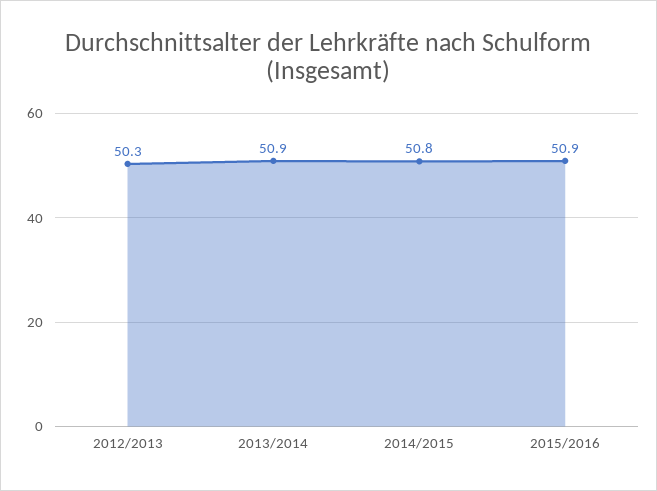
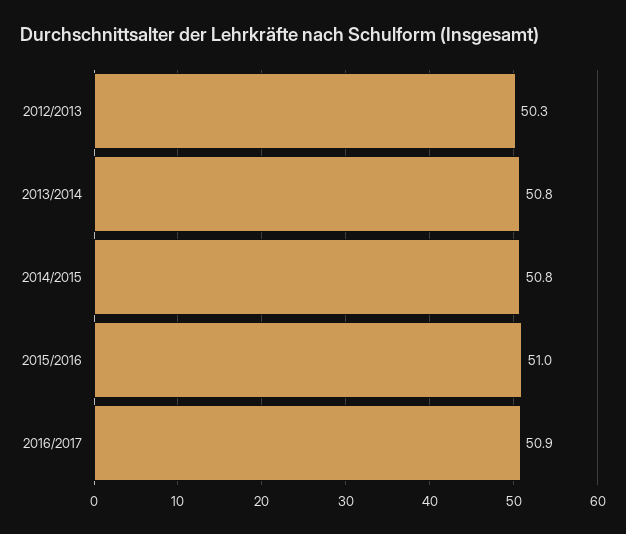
2013/2014: 50.9 -> 50.8
2015/2016: 50.9 -> 51
2016/2017: none -> 50.9

